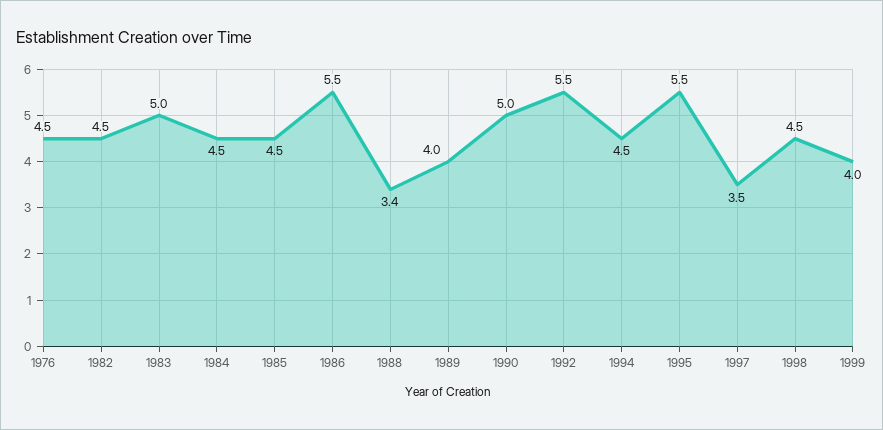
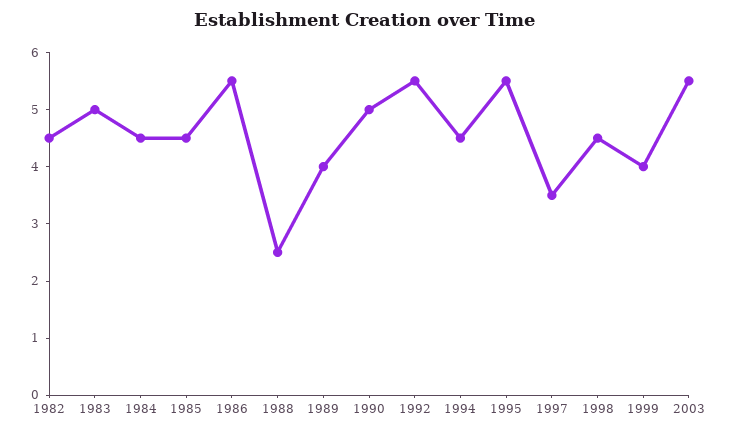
1976: 4.5 -> none
1988: 3.4 -> 2.5
2003: none -> 5.5

